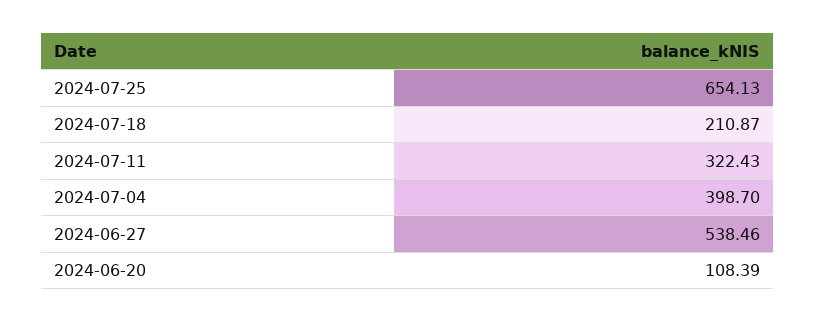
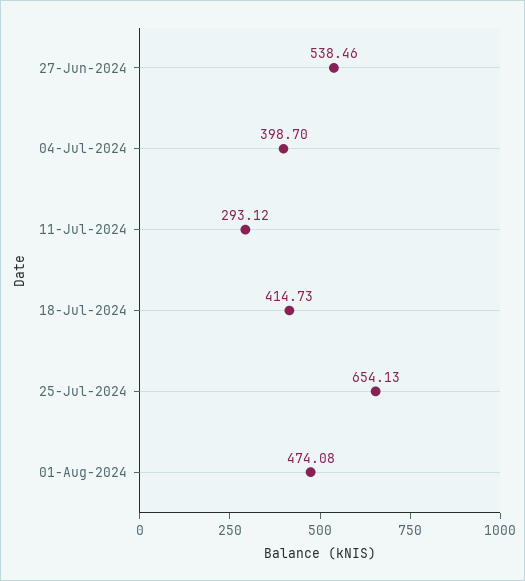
2024-07-18: 210.87 -> 414.73
2024-07-11: 322.43 -> 293.12
2024-06-20: 108.39 -> none
01-Aug-2024: none -> 474.08

